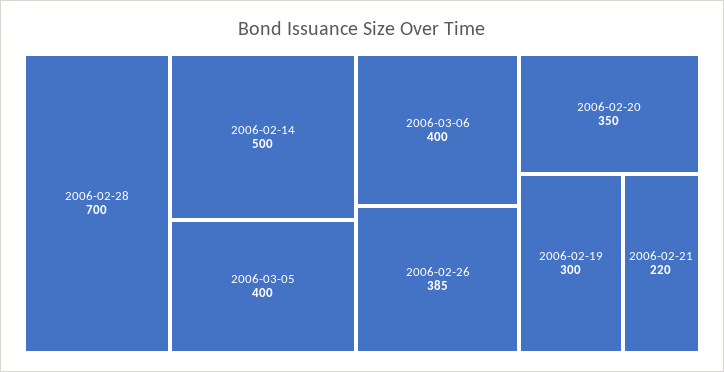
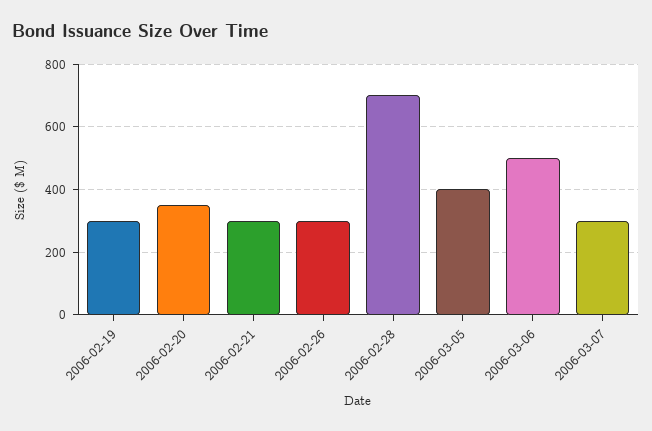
2006-02-14: 500 -> none
2006-03-06: 400 -> 500
2006-02-26: 385 -> 300
2006-02-21: 220 -> 300
2006-03-07: none -> 300

